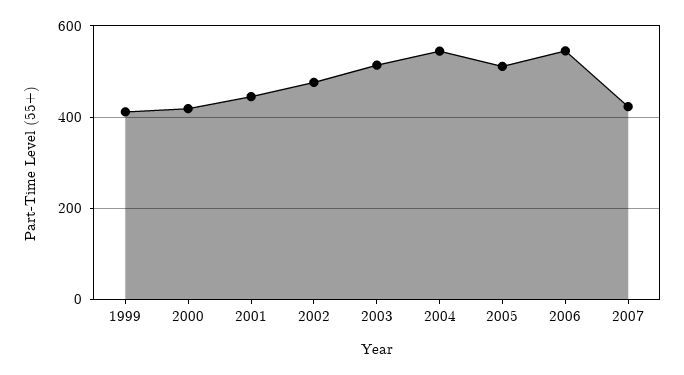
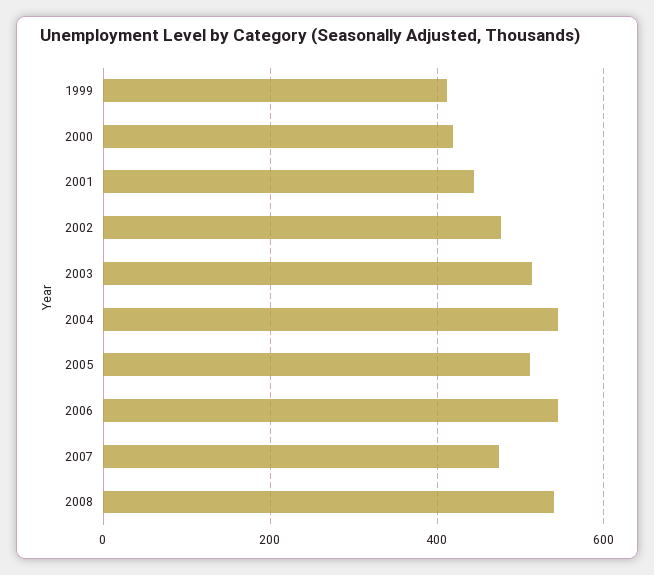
2007: 420 -> 480
2008: none -> 540

